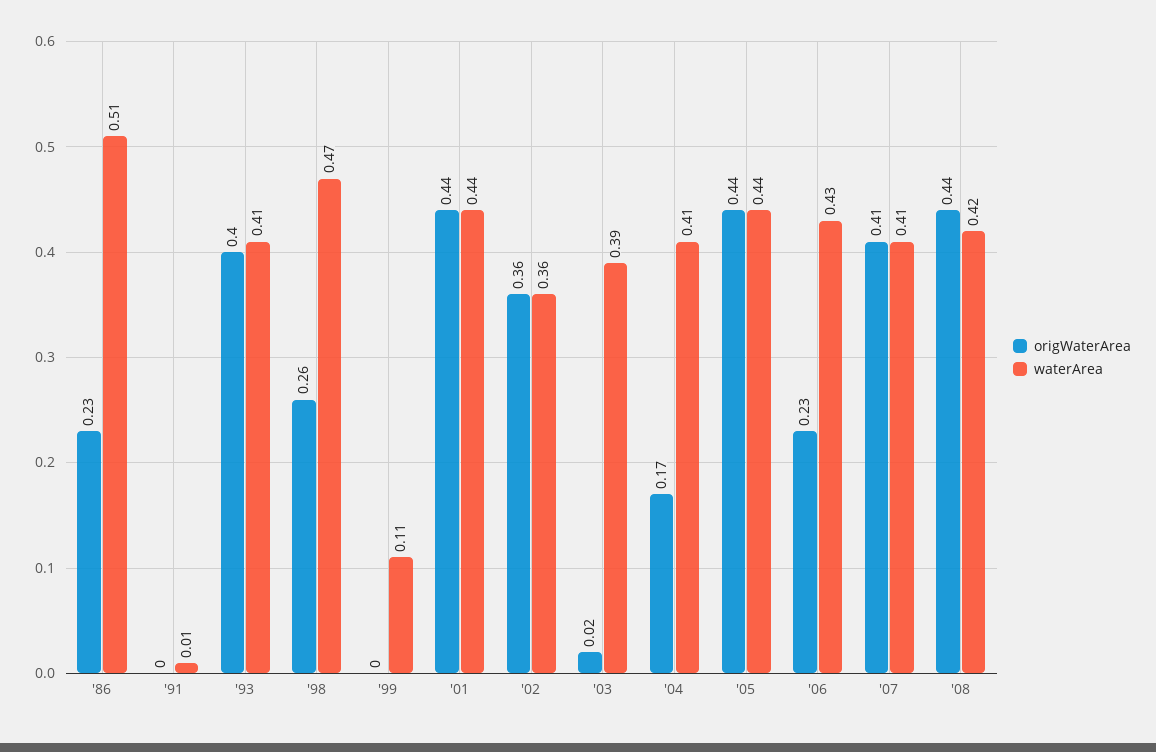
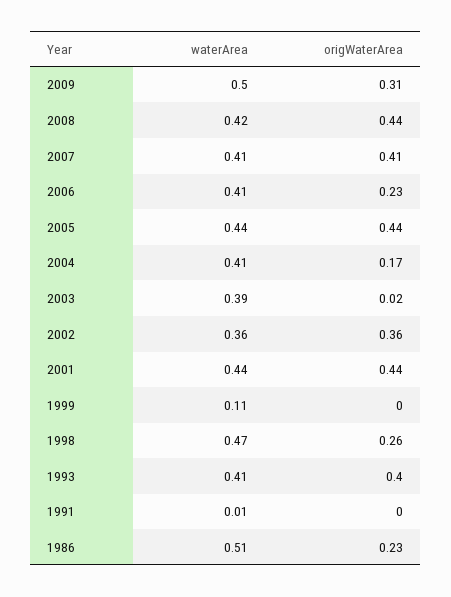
waterArea, '06: 0.43 -> 0.41
waterArea, 2009: none -> 0.5
origWaterArea, 2009: none -> 0.31

